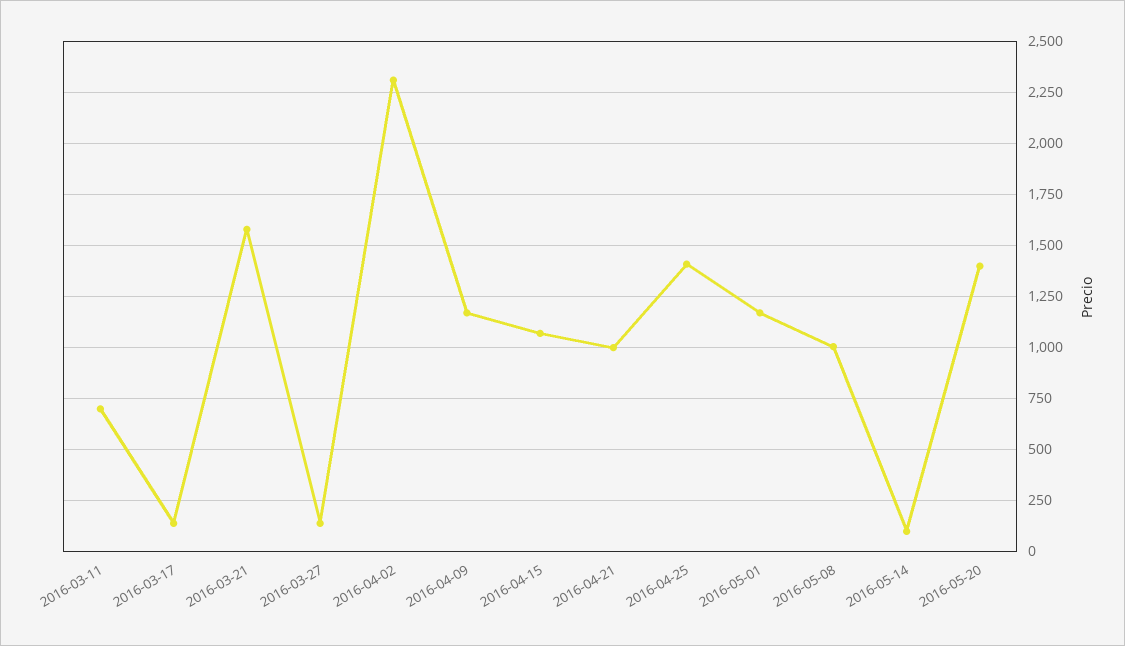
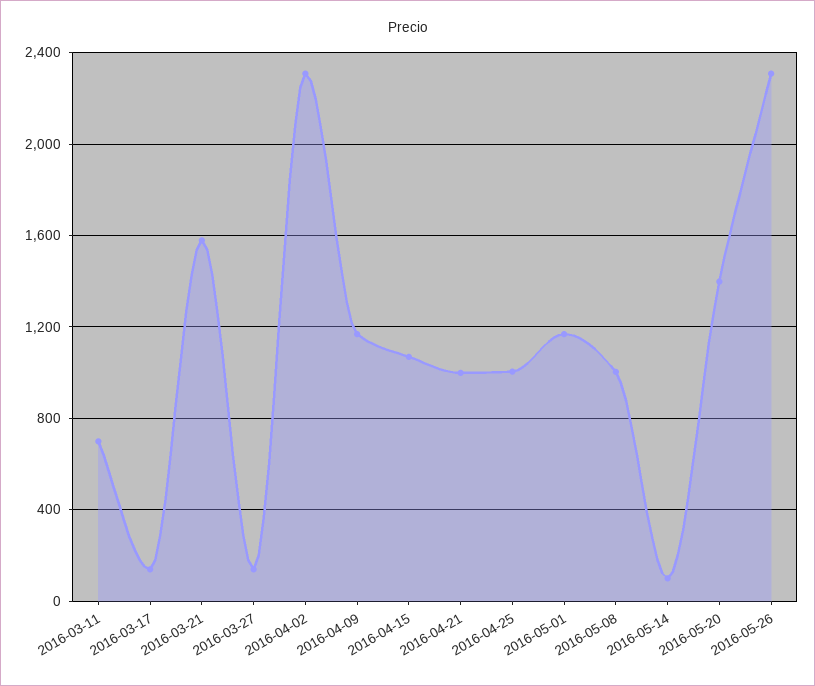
2016-04-25: 1400 -> 1000
2016-05-26: none -> 2300

